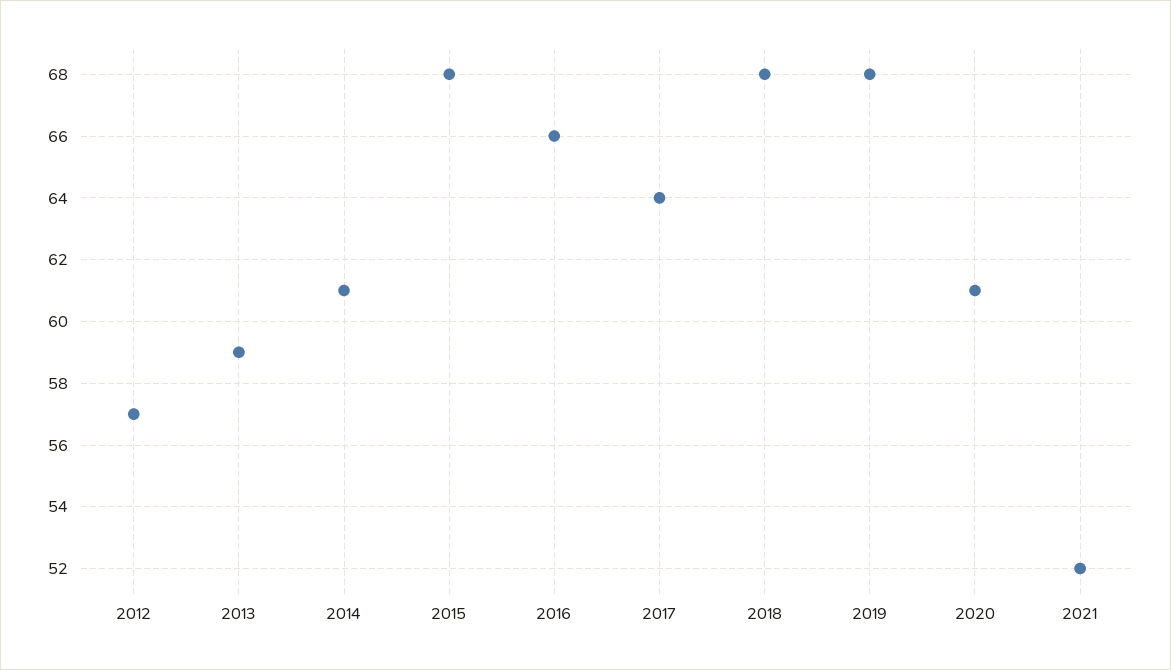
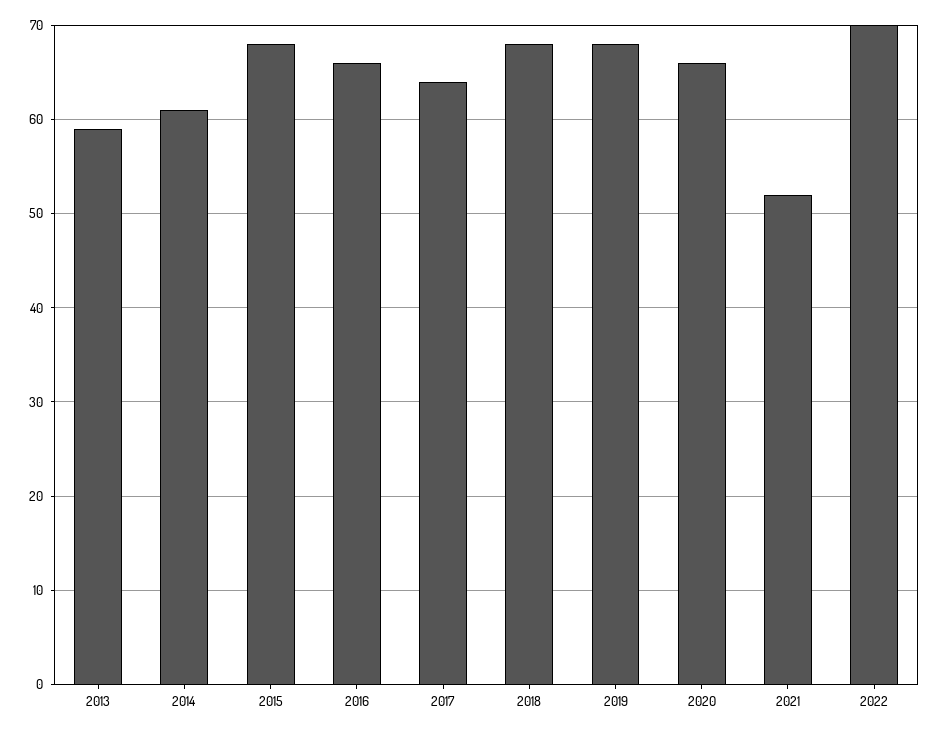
2012: 57 -> none
2020: 61 -> 66
2022: none -> 70

